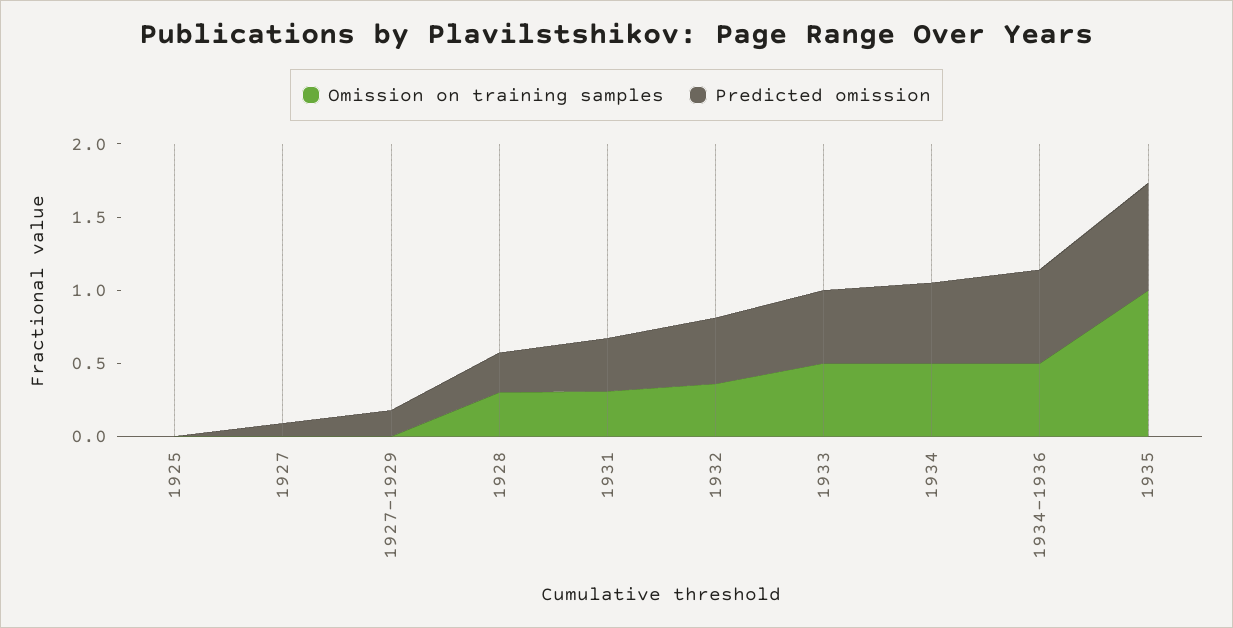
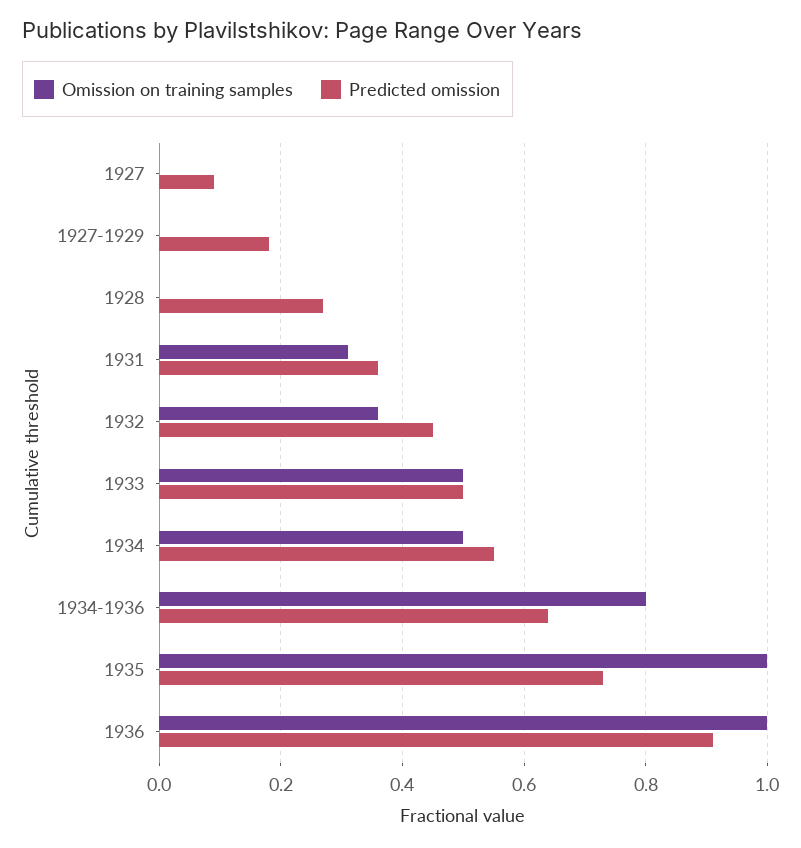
Omission on training samples, 1925: 0 -> none
Predicted omission, 1925: 0 -> none
Omission on training samples, 1928: 0.3 -> 0
Omission on training samples, 1934-1936: 0.5 -> 0.8
Omission on training samples, 1936: none -> 1
Predicted omission, 1936: none -> 0.9

